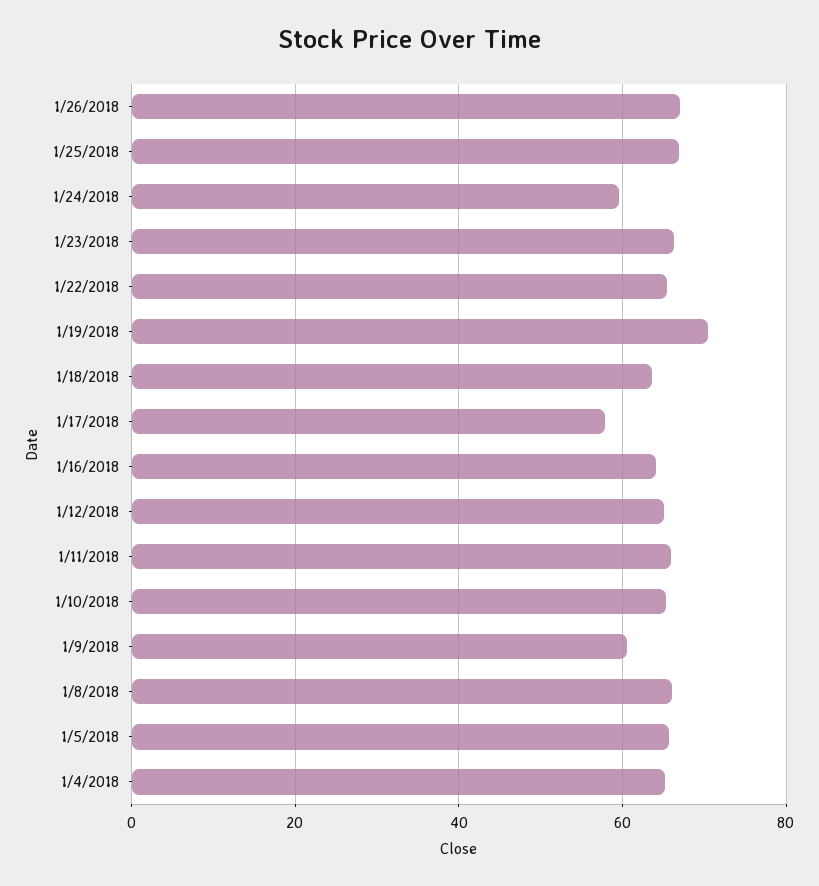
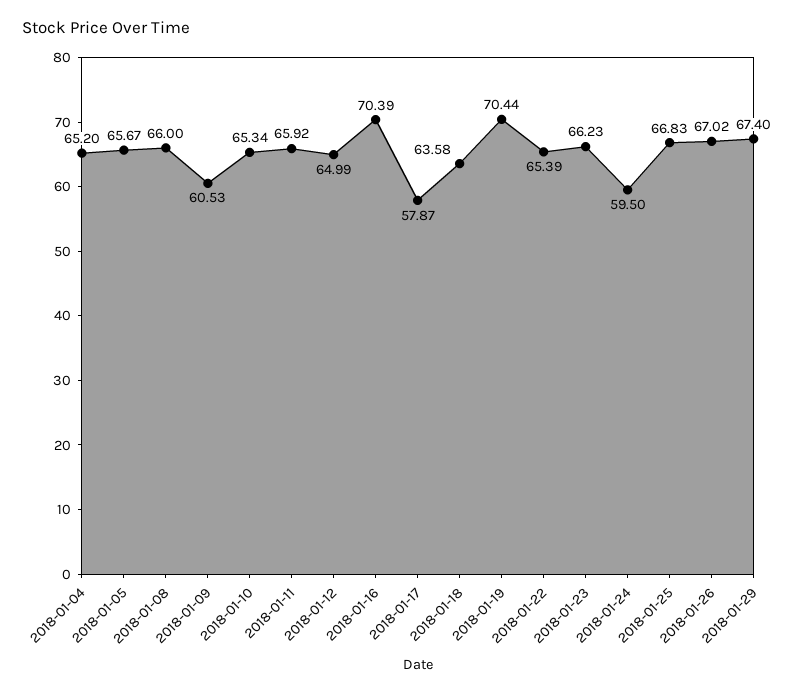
1/16/2018: 64 -> 70.39
2018-01-29: none -> 67.4

